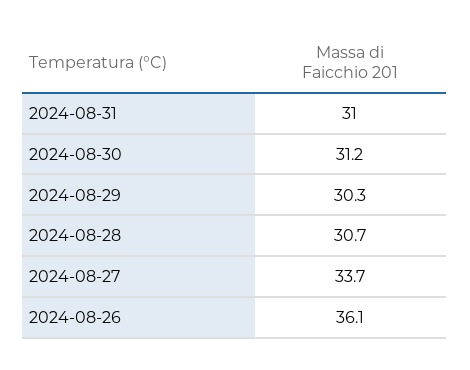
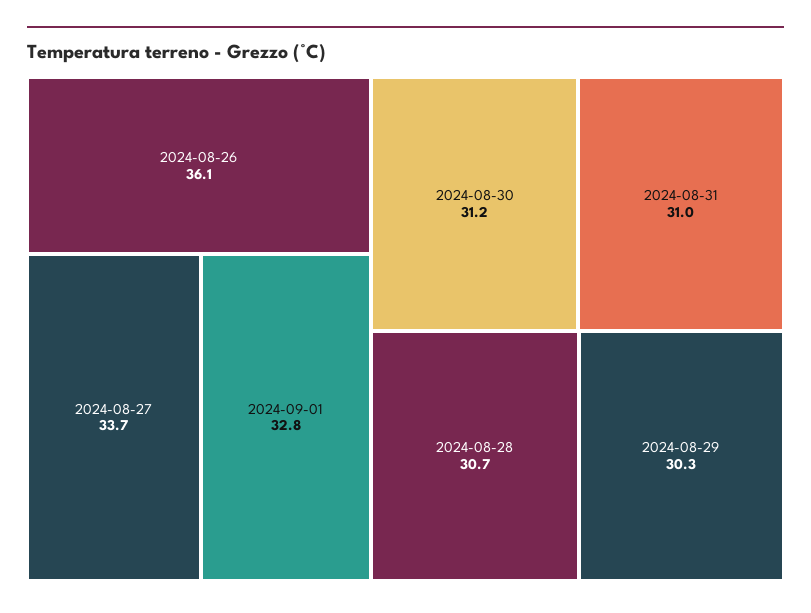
2024-09-01: none -> 32.8

